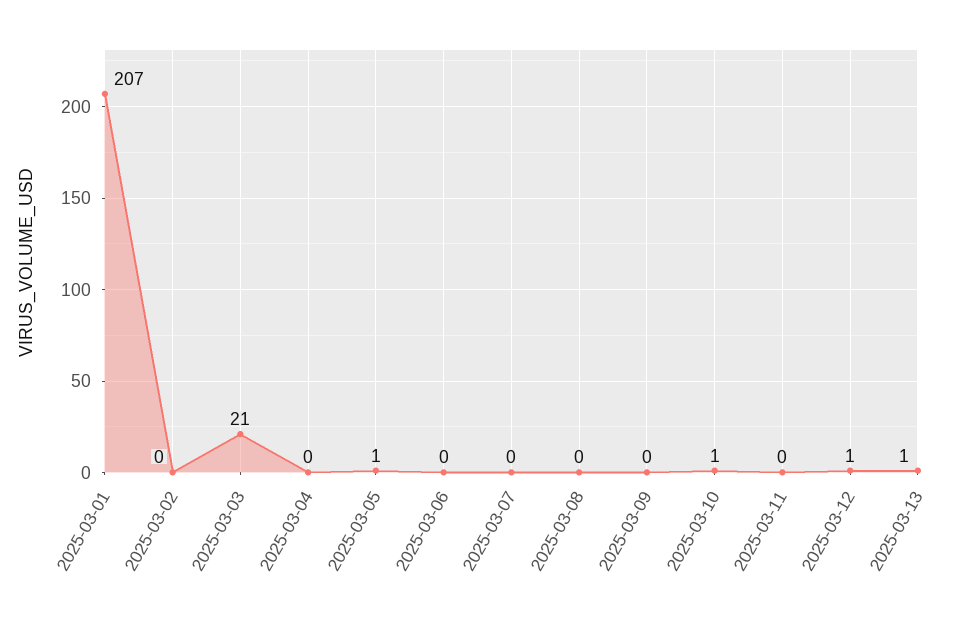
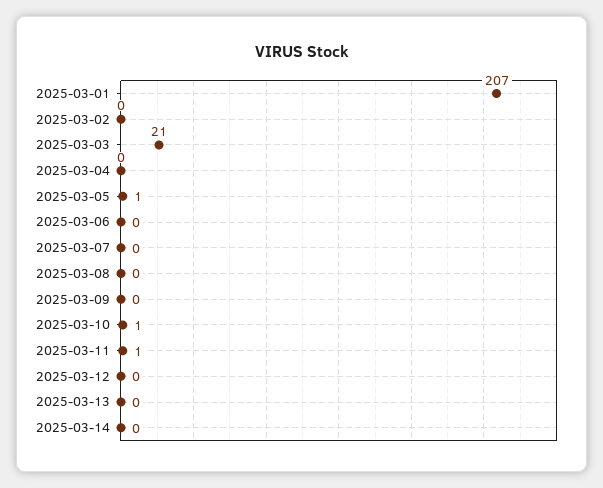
2025-03-11: 0 -> 1
2025-03-12: 1 -> 0
2025-03-13: 1 -> 0
2025-03-14: none -> 0

